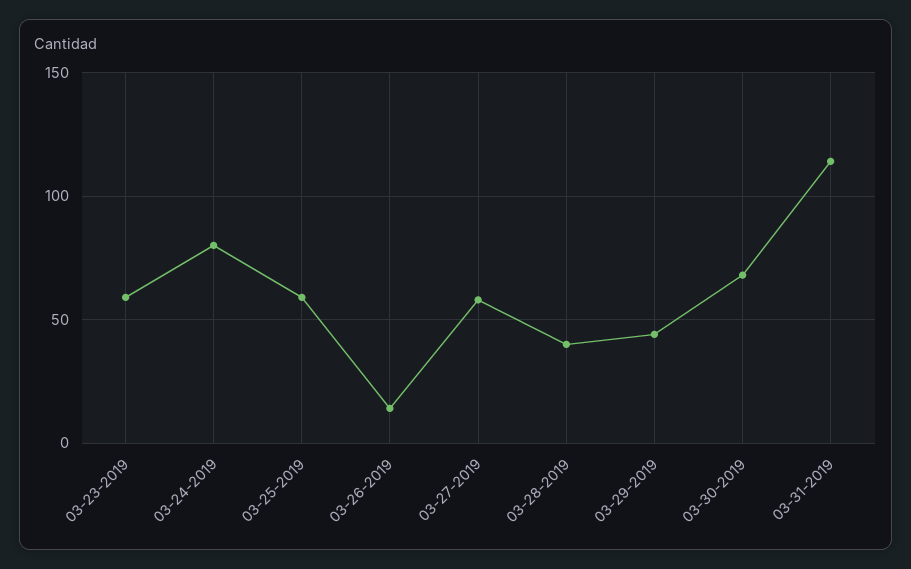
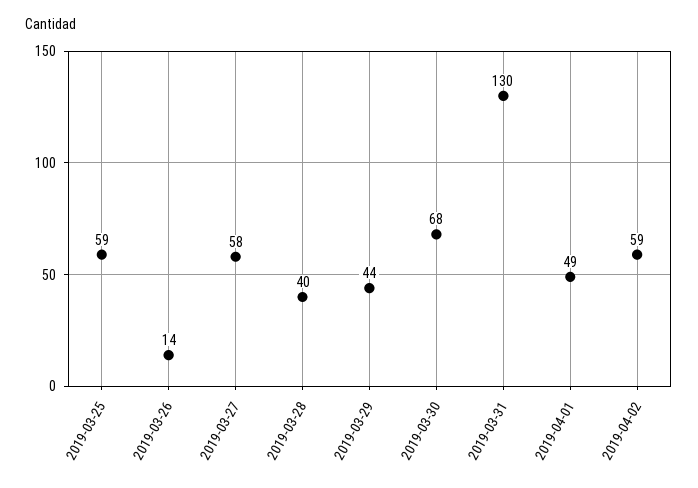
03-23-2019: 60 -> none
03-24-2019: 80 -> none
03-31-2019: 115 -> 130
2019-04-01: none -> 49
2019-04-02: none -> 59

